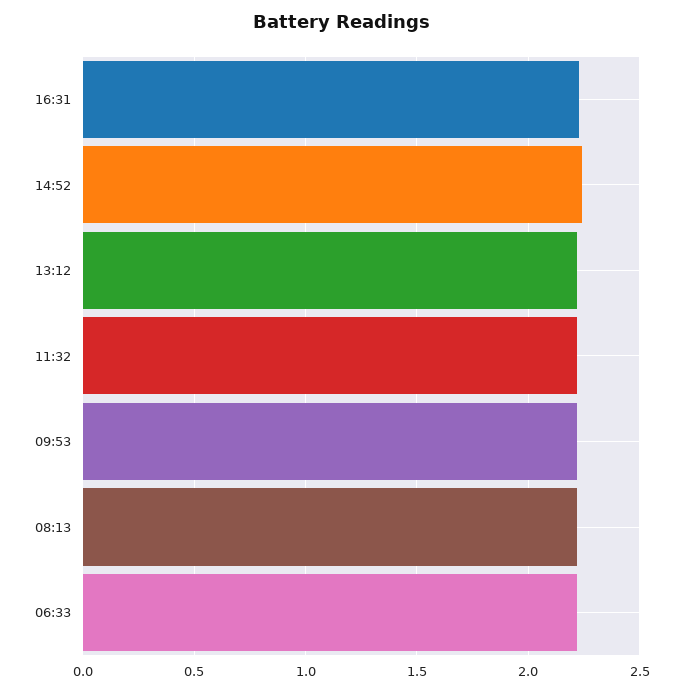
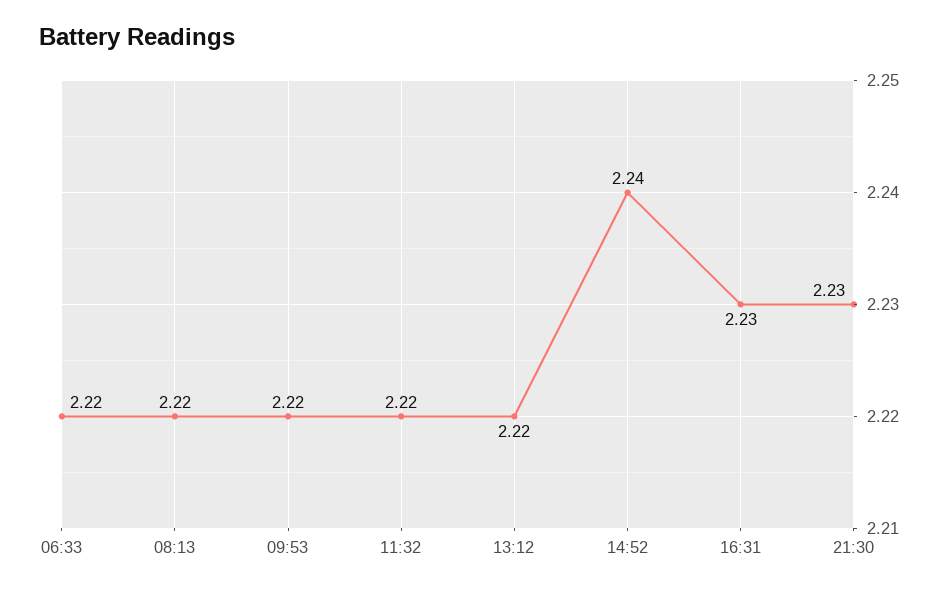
21:30: none -> 2.23

